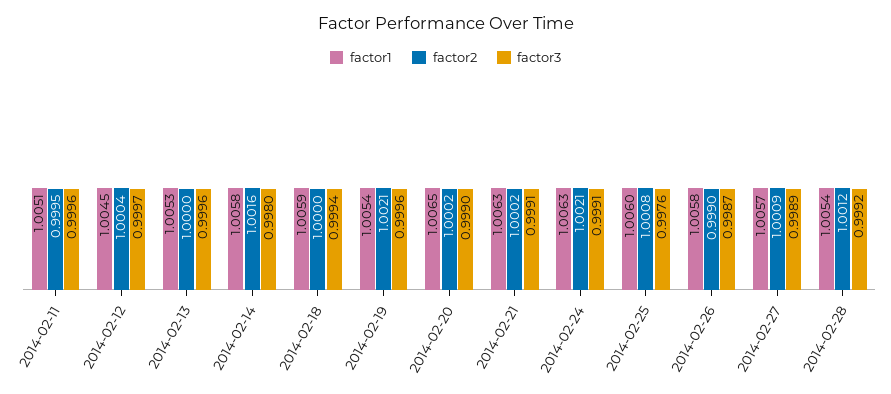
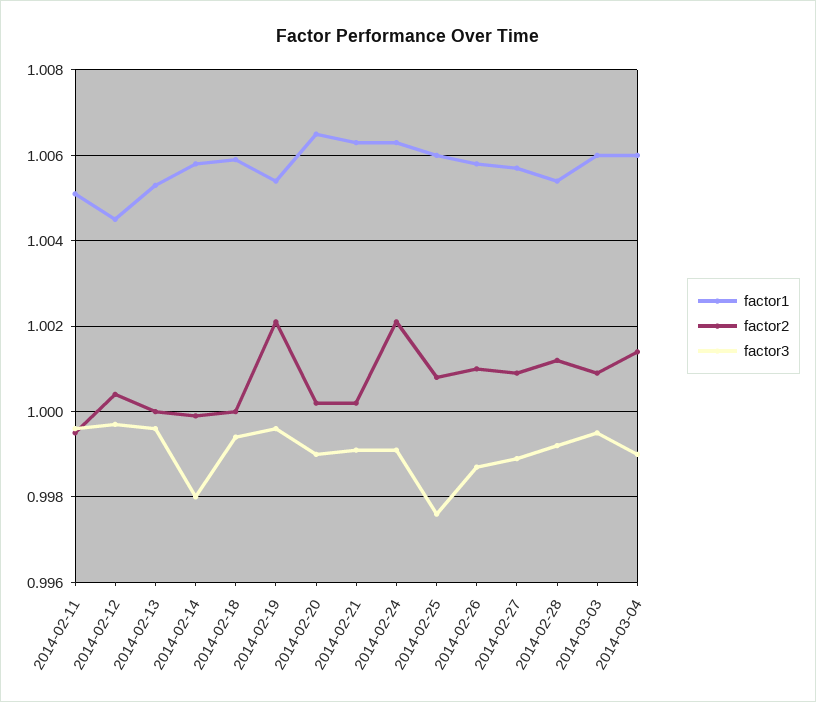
factor2, 2014-02-14: 1.0016 -> 1
factor2, 2014-02-26: 0.999 -> 1.001
factor1, 2014-03-03: none -> 1.006
factor2, 2014-03-03: none -> 1.001
factor3, 2014-03-03: none -> 0.9995
factor1, 2014-03-04: none -> 1.006
factor2, 2014-03-04: none -> 1.0015
factor3, 2014-03-04: none -> 0.999

